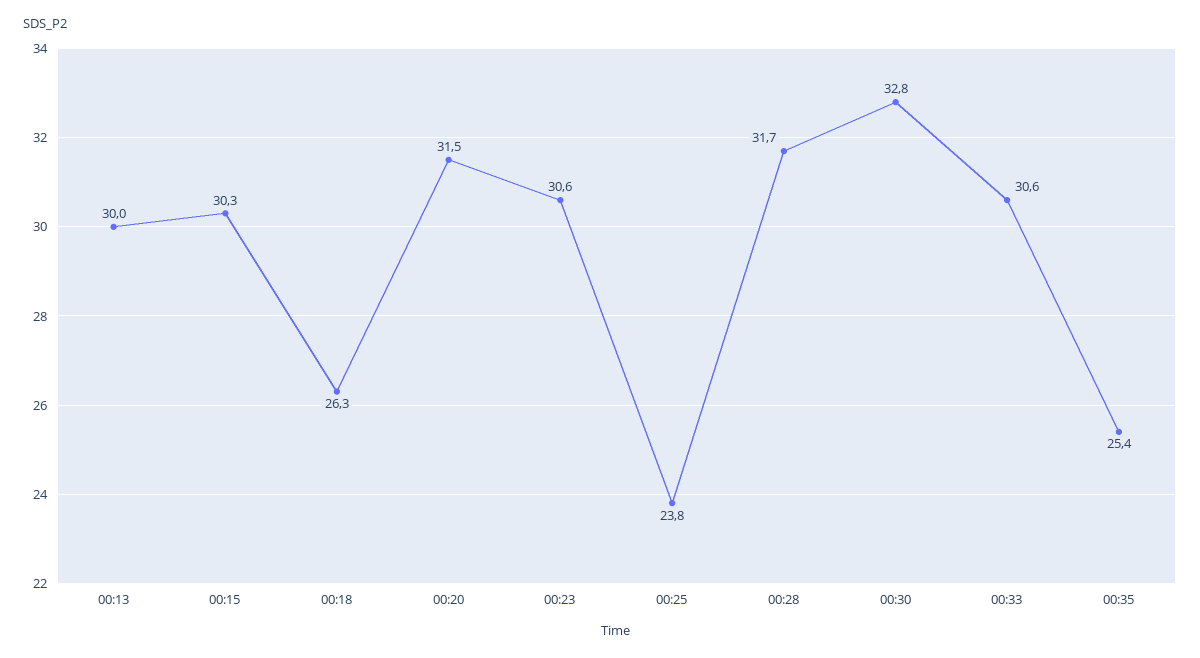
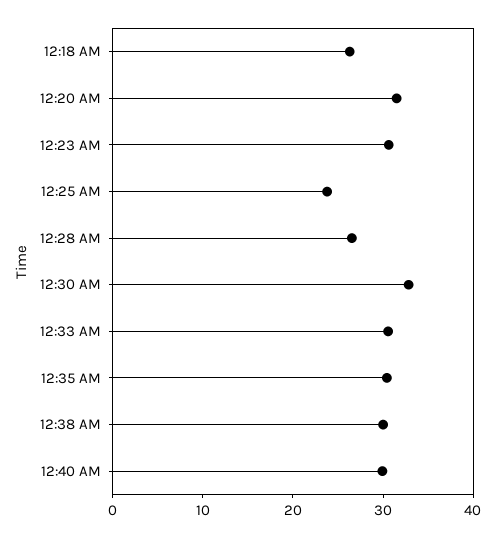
00:13: 30 -> none
00:15: 30.3 -> none
00:28: 31.7 -> 26
00:35: 25.4 -> 30
12:38 AM: none -> 30
12:40 AM: none -> 30

